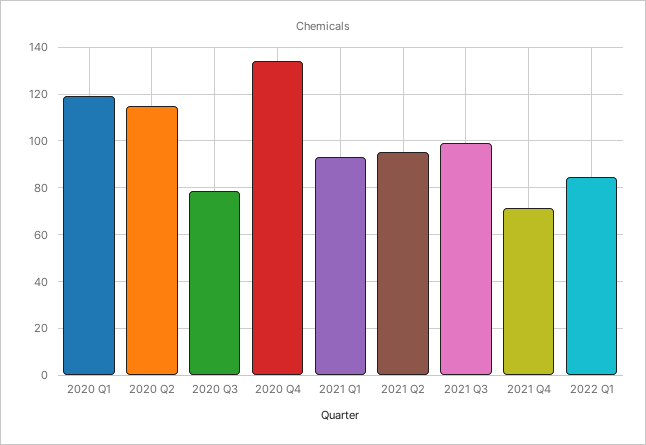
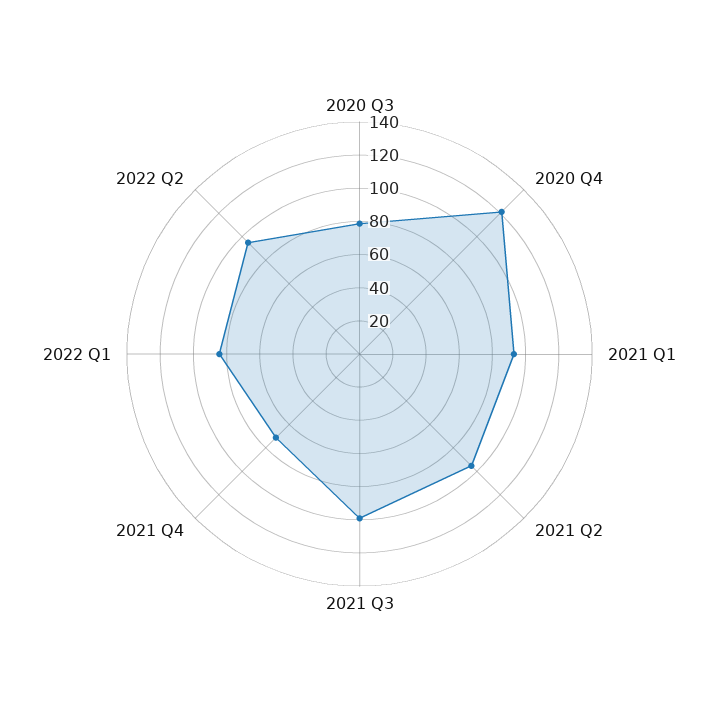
2020 Q1: 120 -> none
2020 Q2: 115 -> none
2020 Q4: 135 -> 120
2022 Q2: none -> 95

